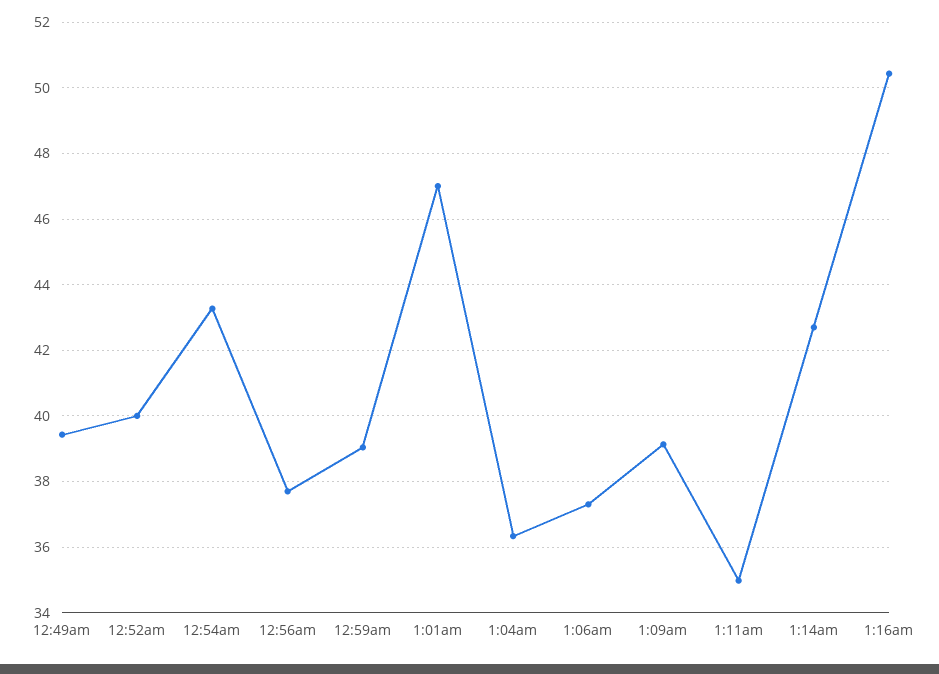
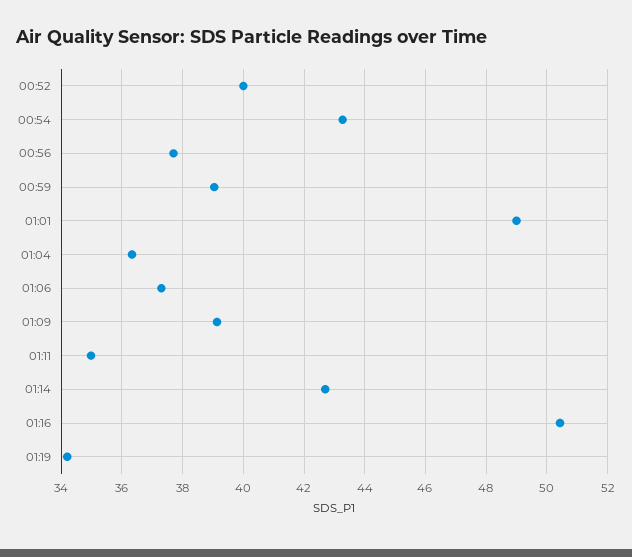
12:49am: 39.4 -> none
1:01am: 47 -> 49
01:19: none -> 34.2

